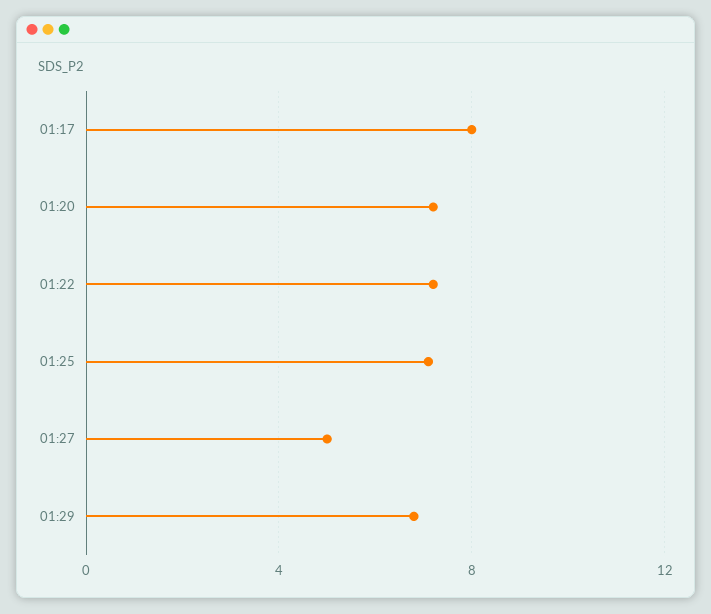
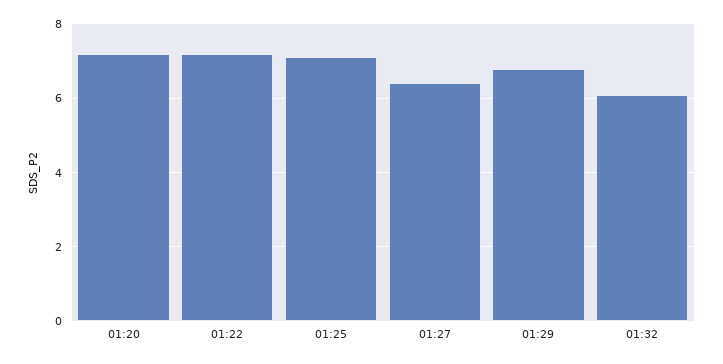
01:17: 8 -> none
01:27: 5 -> 6.5
01:32: none -> 6

